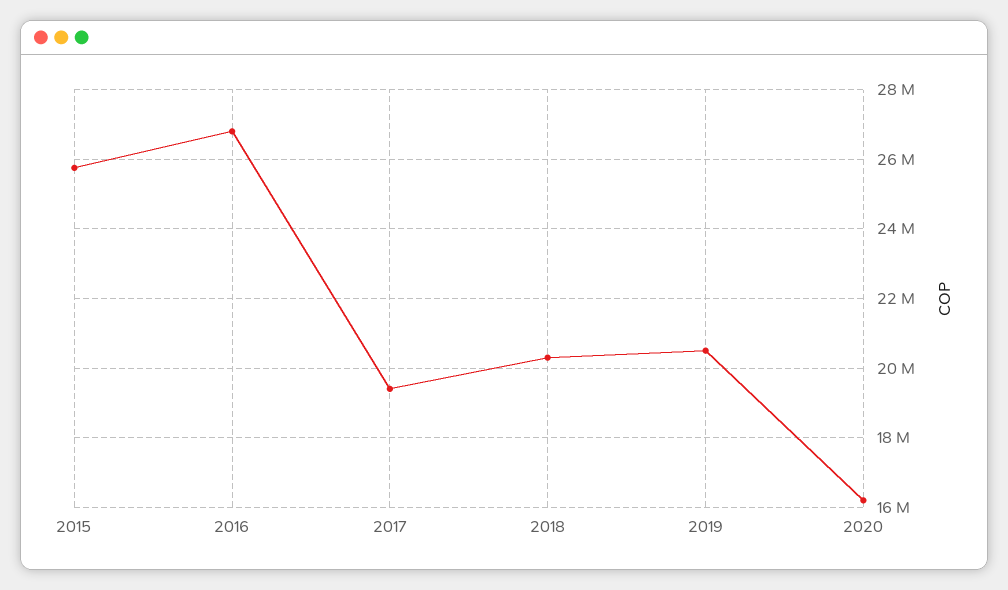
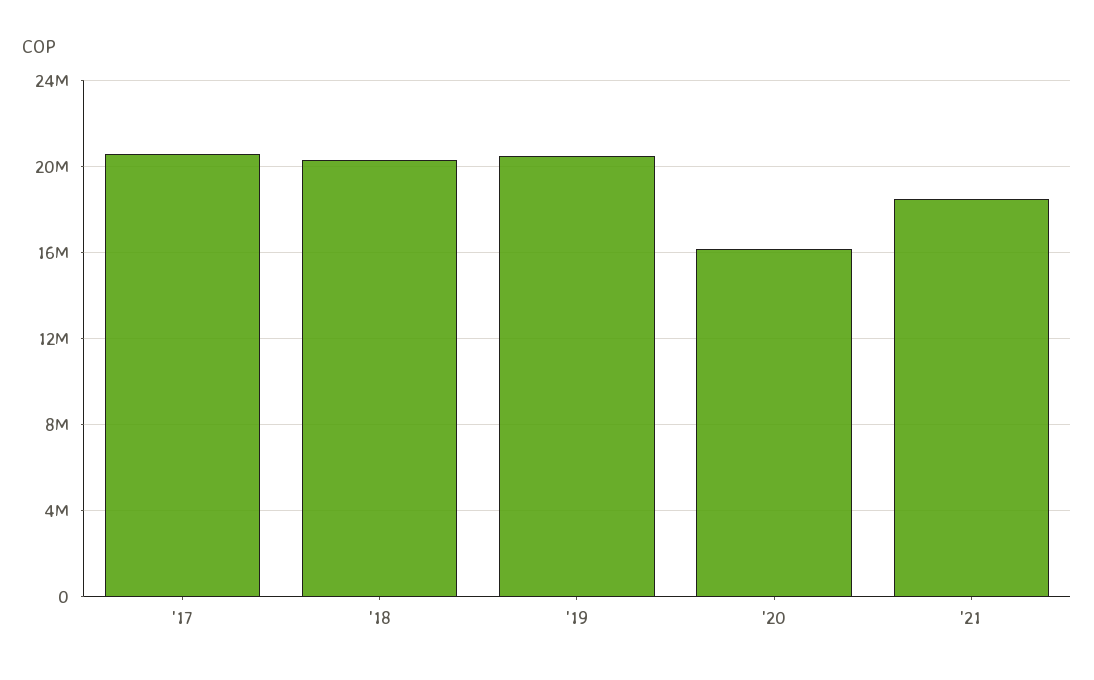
2015: 25800000 -> none
2016: 26800000 -> none
2017: 19400000 -> 20500000
'21: none -> 18500000

